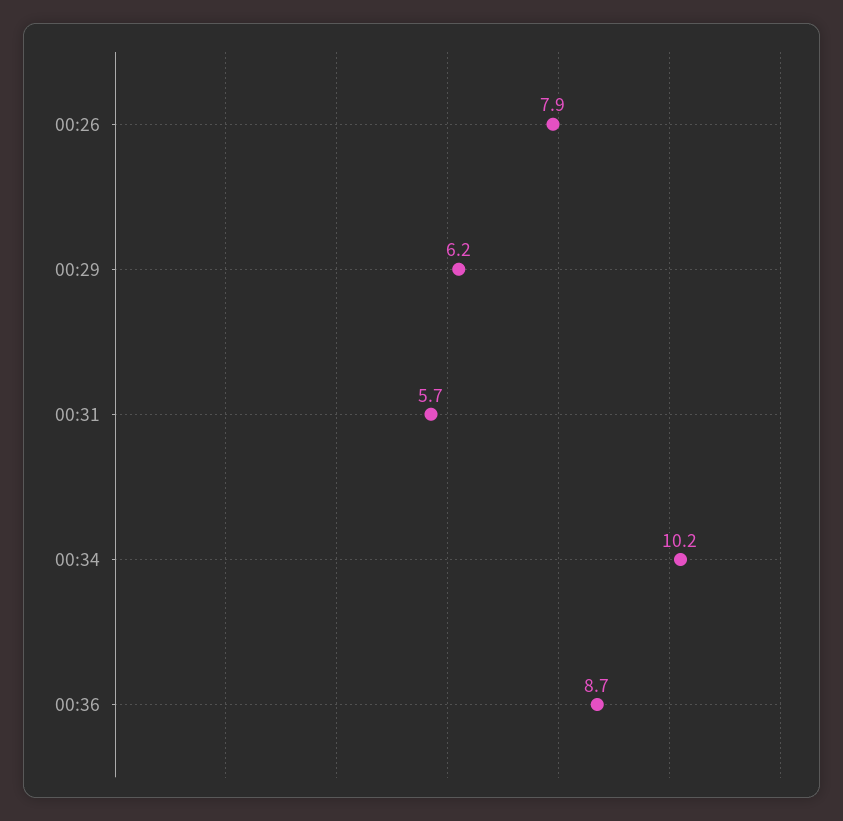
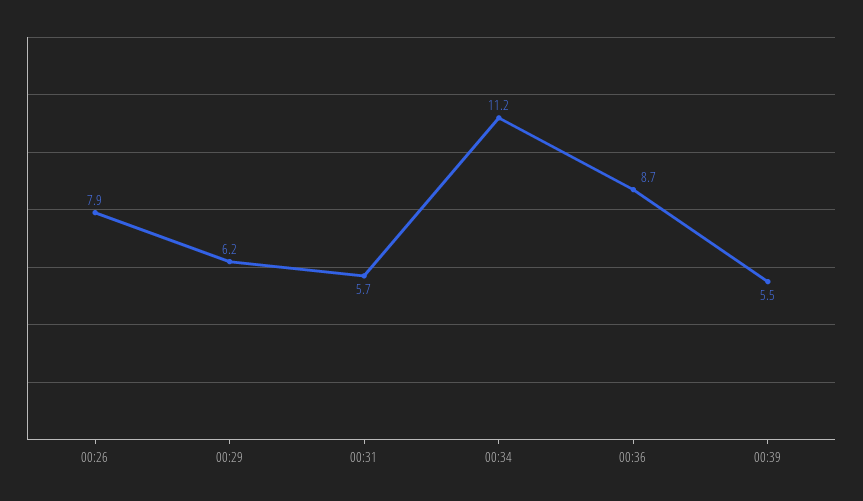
00:34: 10.2 -> 11.2
00:39: none -> 5.5

